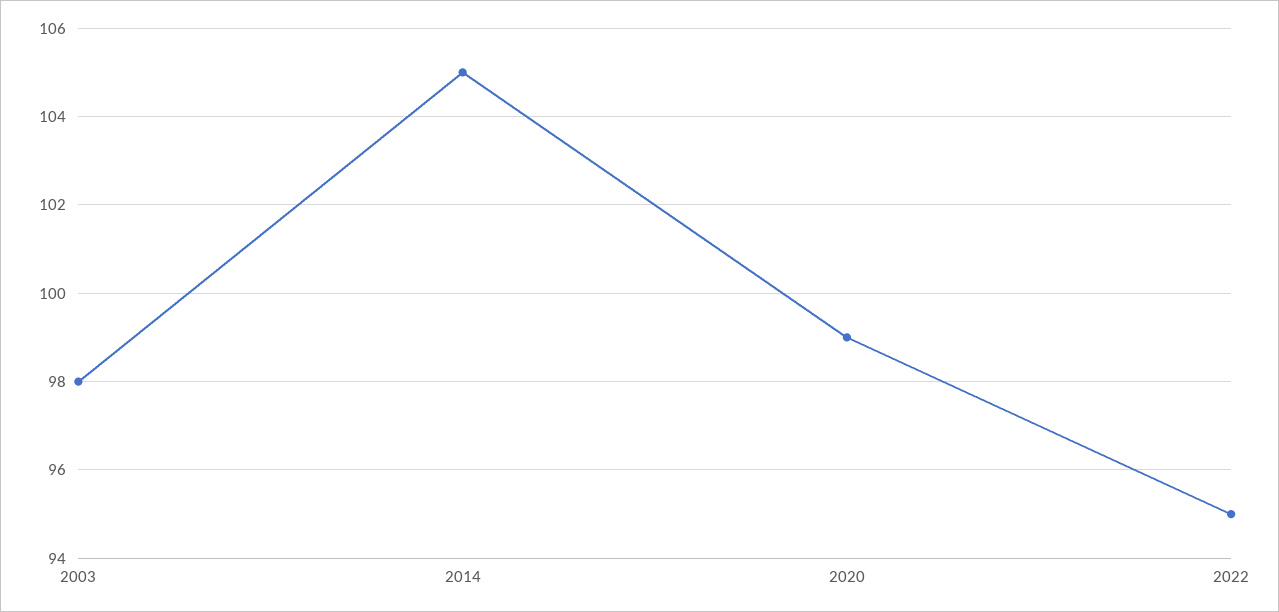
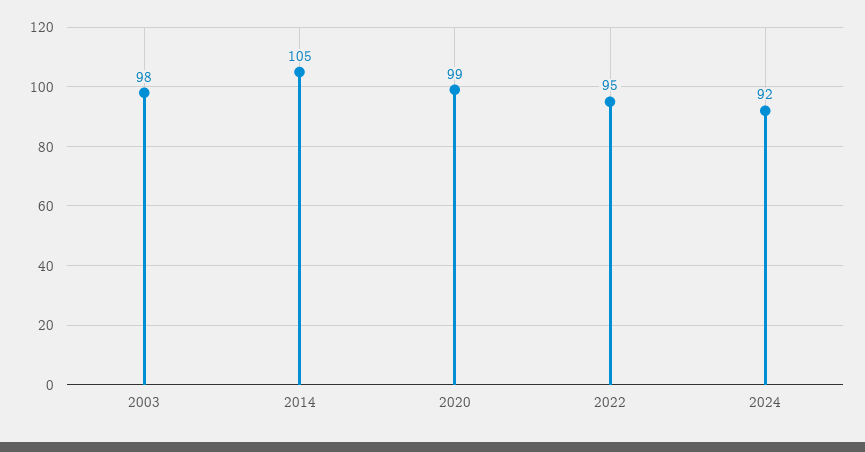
2024: none -> 92

